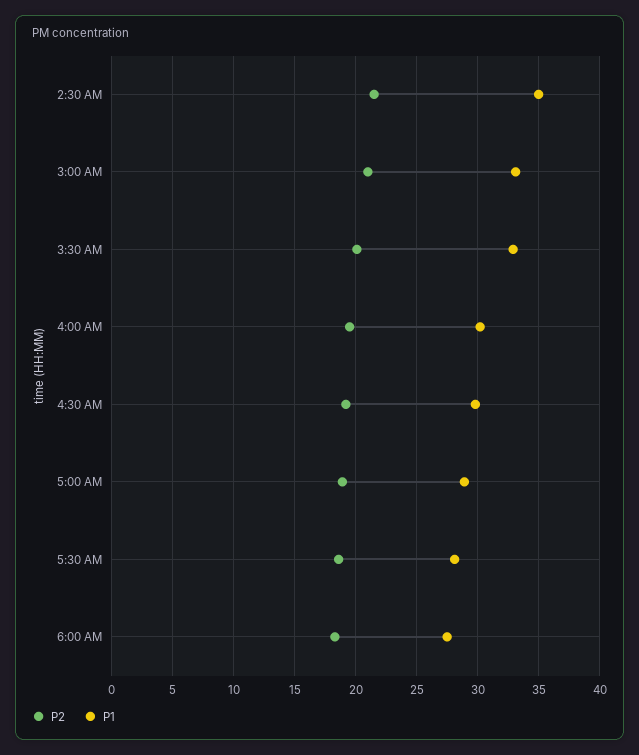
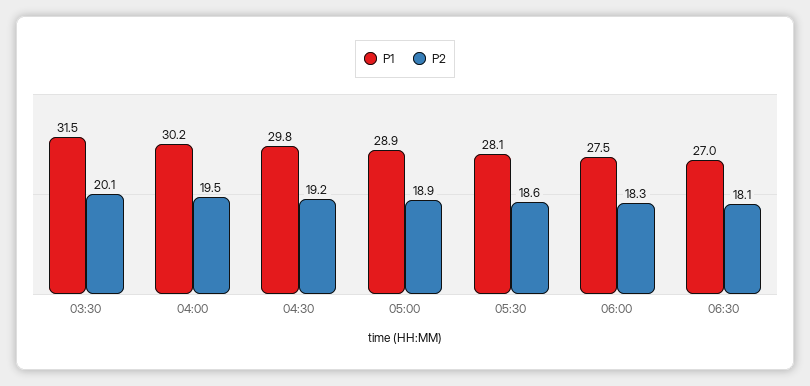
P2, 2:30 AM: 21.5 -> none
P1, 2:30 AM: 35 -> none
P2, 3:00 AM: 21 -> none
P1, 3:00 AM: 33 -> none
P1, 3:30 AM: 33 -> 31.5
P1, 06:30: none -> 27
P2, 06:30: none -> 18.1

